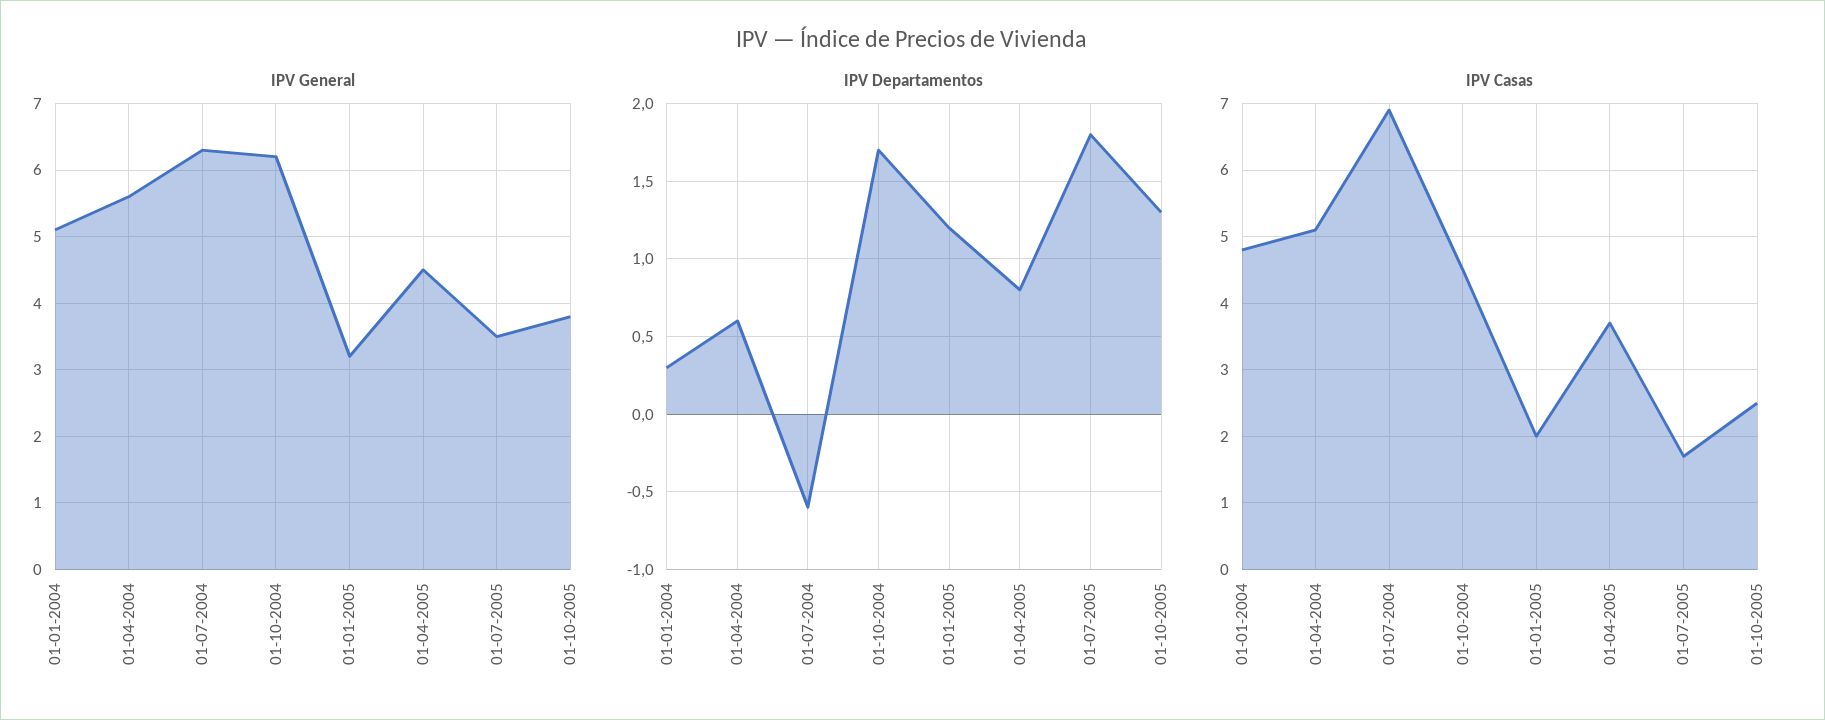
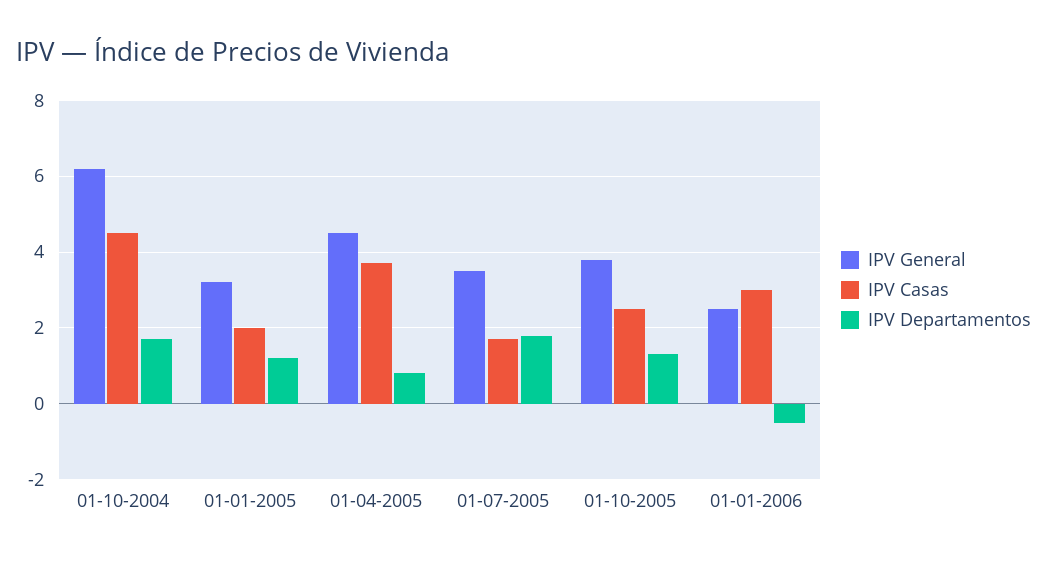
IPV General, 01-01-2004: 5.1 -> none
IPV General, 01-04-2004: 5.6 -> none
IPV General, 01-07-2004: 6.3 -> none
IPV Departamentos, 01-01-2004: 0.3 -> none
IPV Departamentos, 01-04-2004: 0.6 -> none
IPV Departamentos, 01-07-2004: -0.6 -> none
IPV Casas, 01-01-2004: 4.8 -> none
IPV Casas, 01-04-2004: 5.1 -> none
IPV Casas, 01-07-2004: 6.9 -> none
IPV General, 01-01-2006: none -> 2.5
IPV Casas, 01-01-2006: none -> 3
IPV Departamentos, 01-01-2006: none -> -0.5

